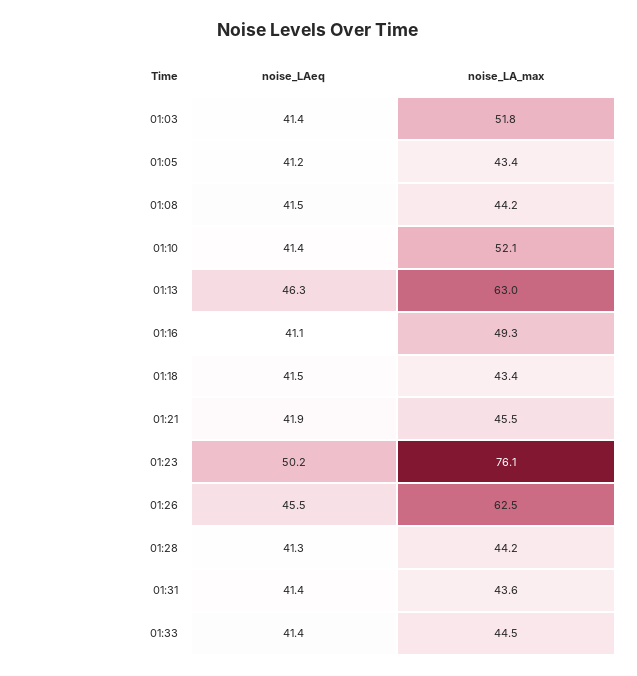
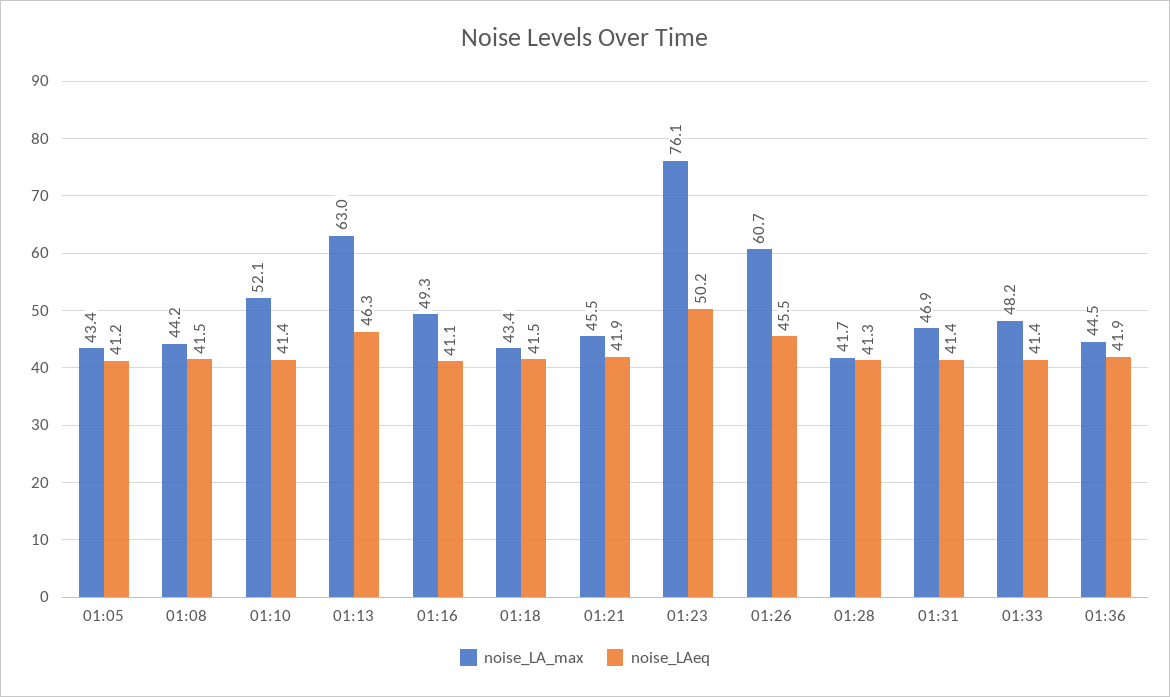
noise_LAeq, 01:03: 41.4 -> none
noise_LA_max, 01:03: 51.8 -> none
noise_LA_max, 01:26: 62.5 -> 60.7
noise_LA_max, 01:28: 44.2 -> 41.7
noise_LA_max, 01:31: 43.6 -> 46.9
noise_LA_max, 01:33: 44.5 -> 48.2
noise_LA_max, 01:36: none -> 44.5
noise_LAeq, 01:36: none -> 41.9

